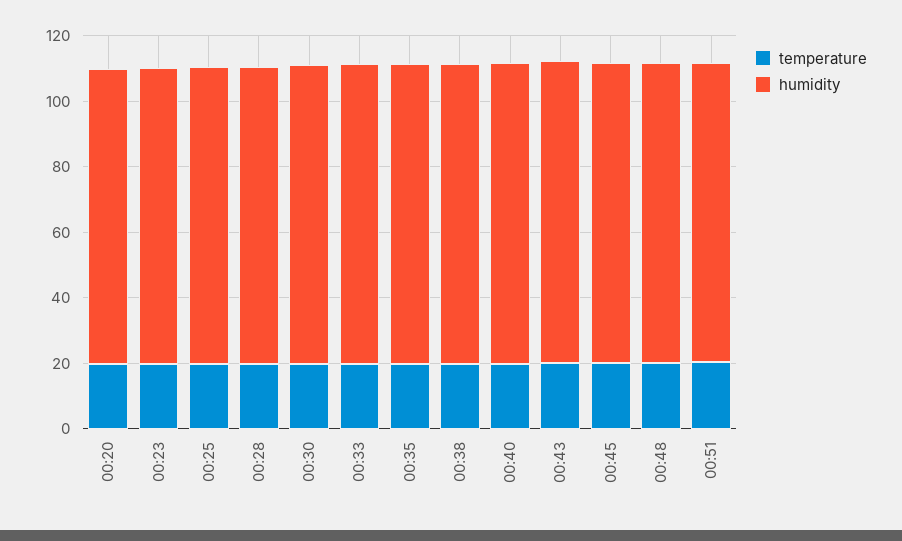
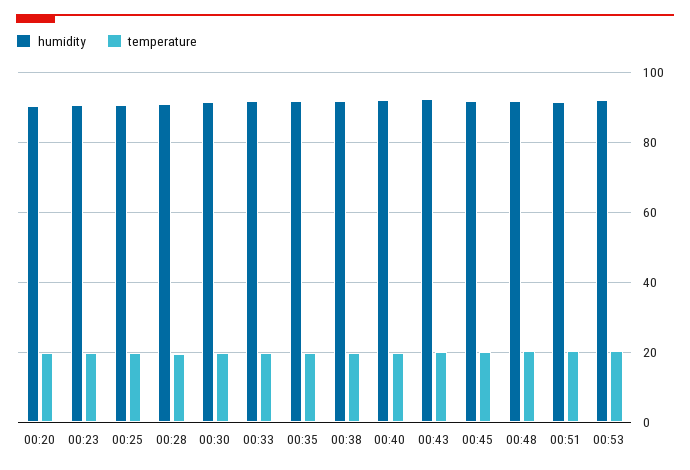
humidity, 00:53: none -> 92
temperature, 00:53: none -> 20

